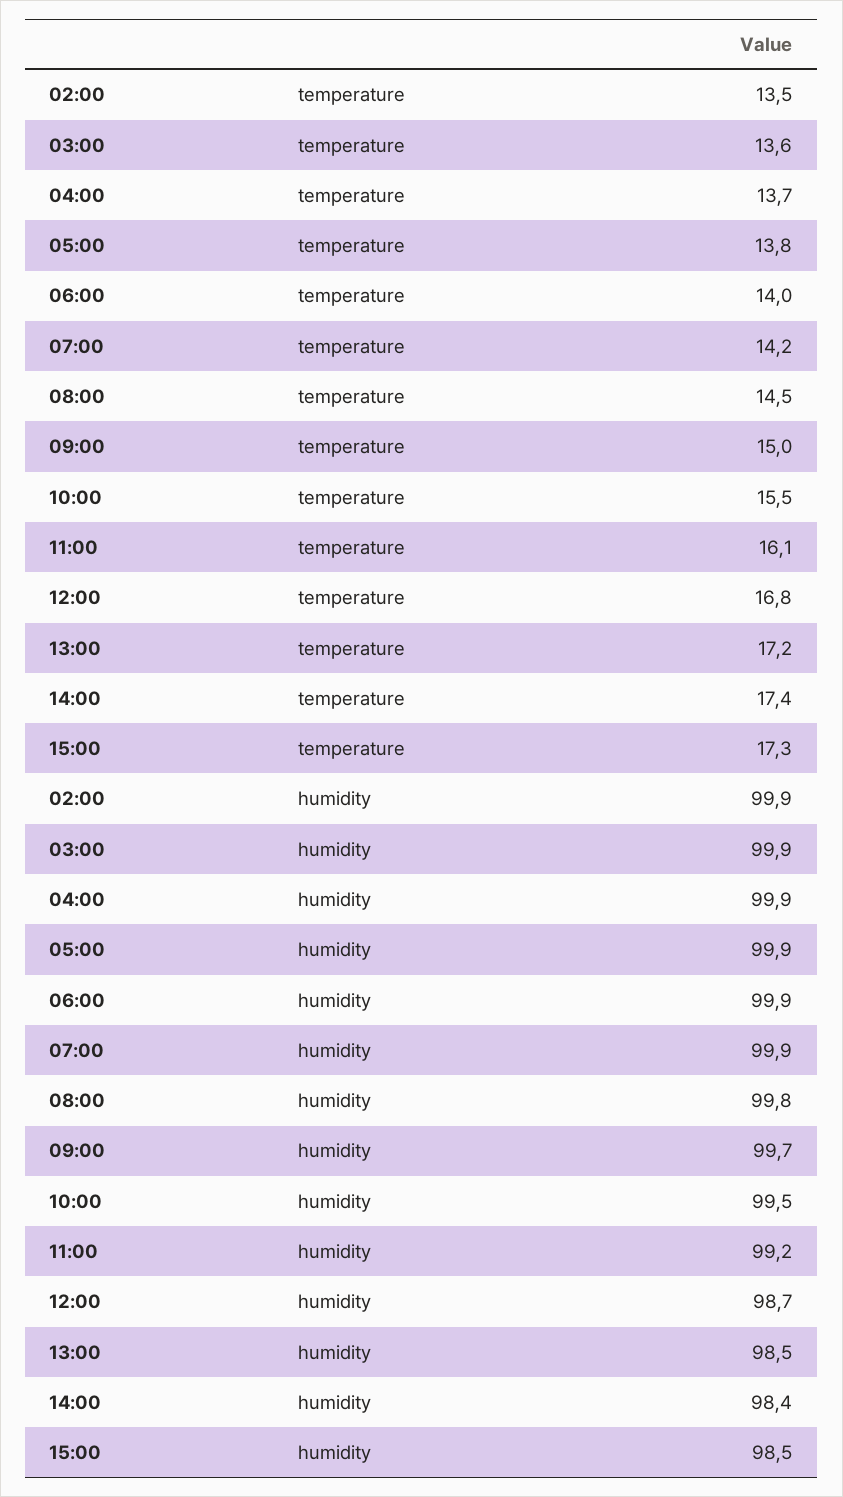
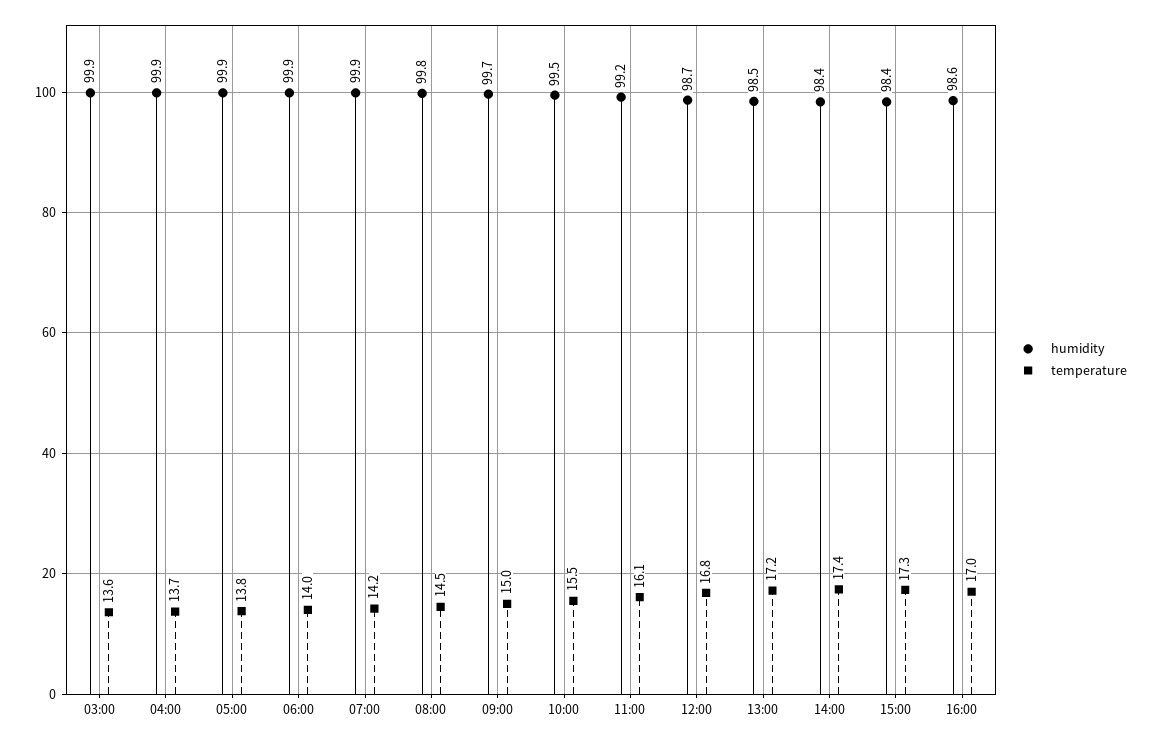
temperature, 02:00: 13.5 -> none
humidity, 02:00: 99.9 -> none
humidity, 15:00: 98.5 -> 98.4
humidity, 16:00: none -> 98.6
temperature, 16:00: none -> 17

